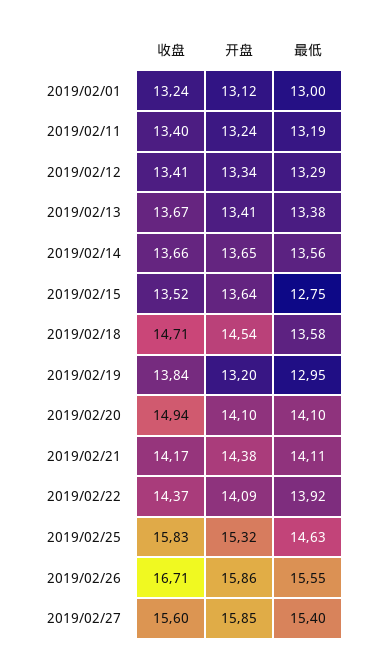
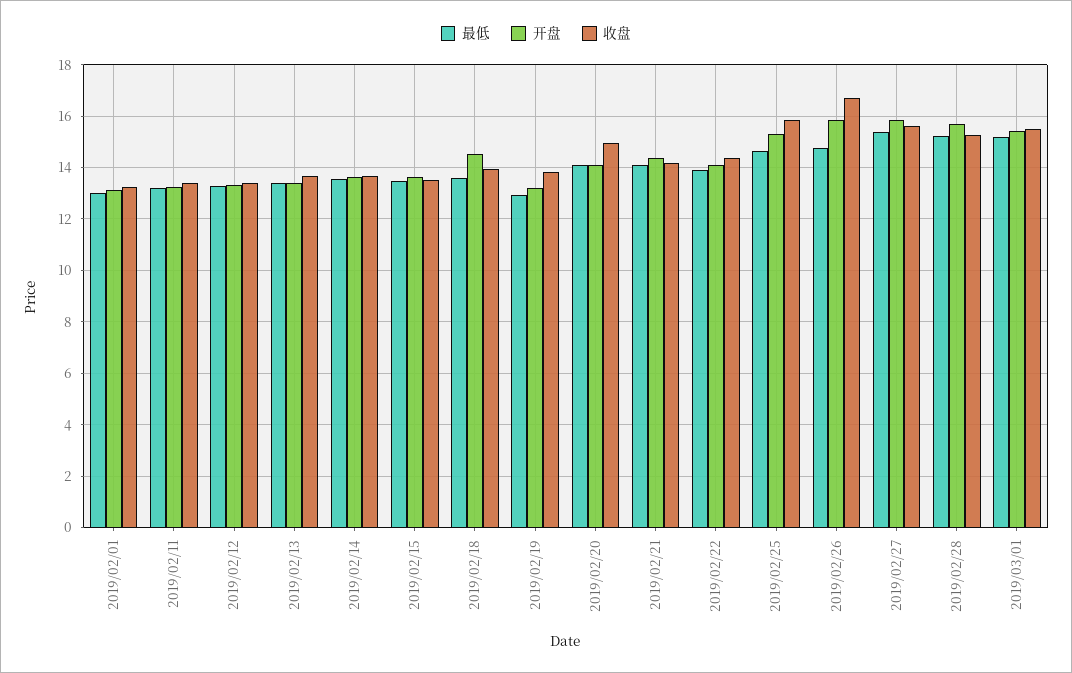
最低, 2019/02/15: 12.75 -> 13.5
收盘, 2019/02/18: 14.71 -> 14
最低, 2019/02/26: 15.55 -> 14.75
最低, 2019/02/28: none -> 15.25
开盘, 2019/02/28: none -> 15.75
收盘, 2019/02/28: none -> 15.25
最低, 2019/03/01: none -> 15.25
开盘, 2019/03/01: none -> 15.5
收盘, 2019/03/01: none -> 15.5

